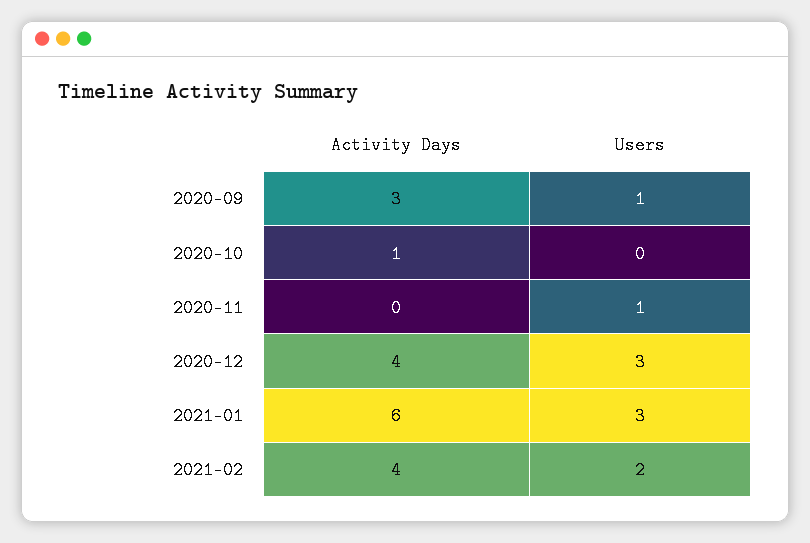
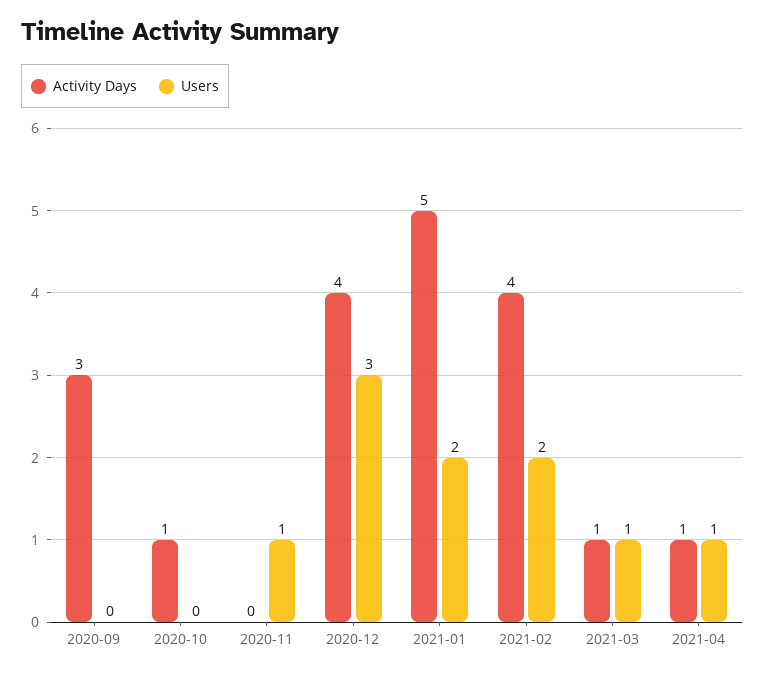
Users, 2020-09: 1 -> 0
Activity Days, 2021-01: 6 -> 5
Users, 2021-01: 3 -> 2
Activity Days, 2021-03: none -> 1
Users, 2021-03: none -> 1
Activity Days, 2021-04: none -> 1
Users, 2021-04: none -> 1

